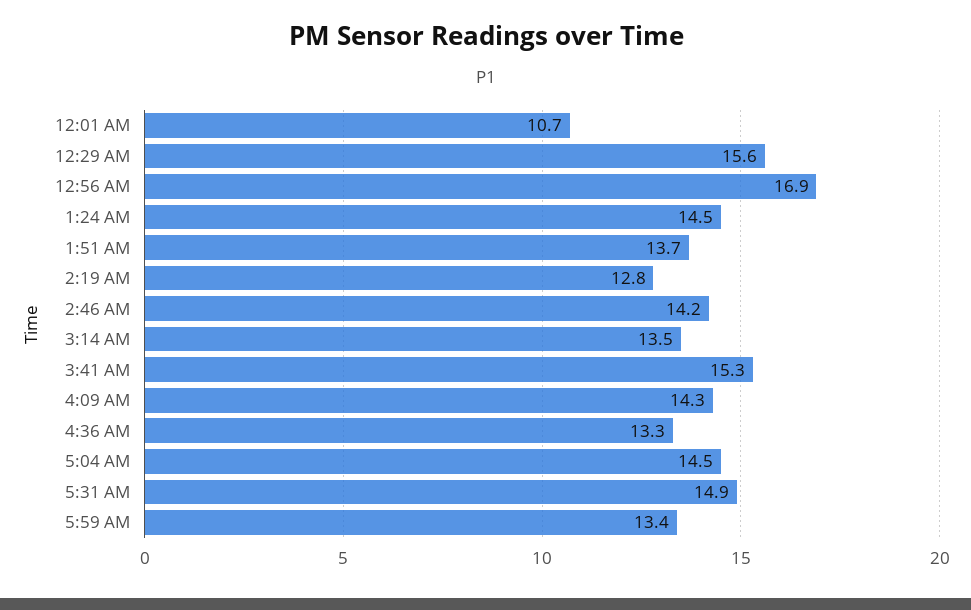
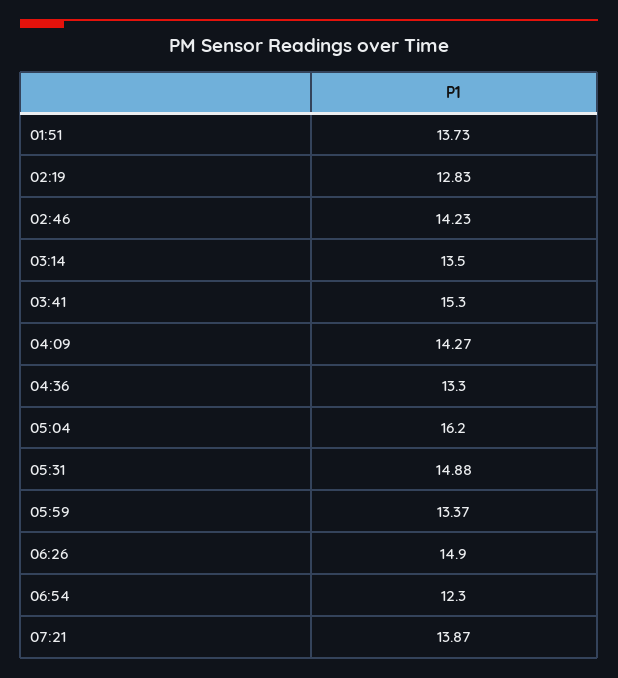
12:01 AM: 10.7 -> none
12:29 AM: 15.6 -> none
12:56 AM: 16.9 -> none
1:24 AM: 14.5 -> none
5:04 AM: 14.5 -> 16.2
06:26: none -> 14.9
06:54: none -> 12.3
07:21: none -> 13.87

